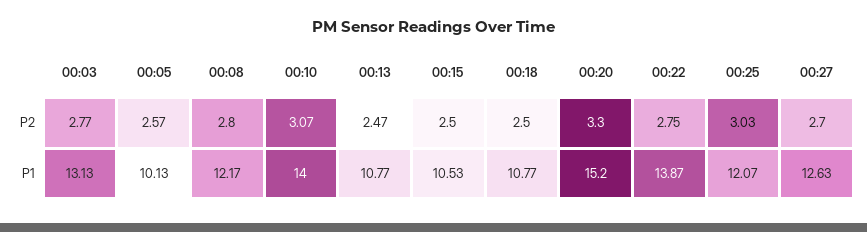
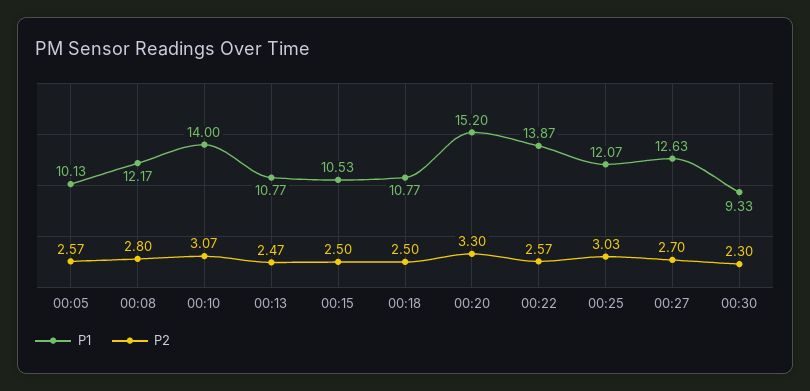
P2, 00:03: 2.77 -> none
P2, 00:22: 2.75 -> 2.57
P1, 00:03: 13.13 -> none
P1, 00:30: none -> 9.33
P2, 00:30: none -> 2.3

